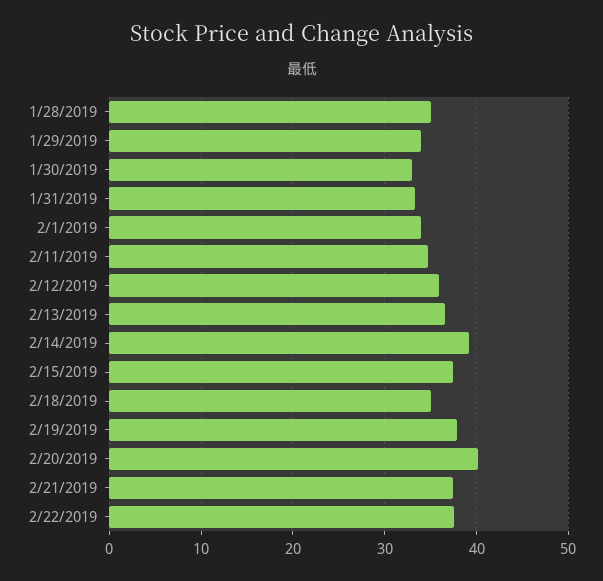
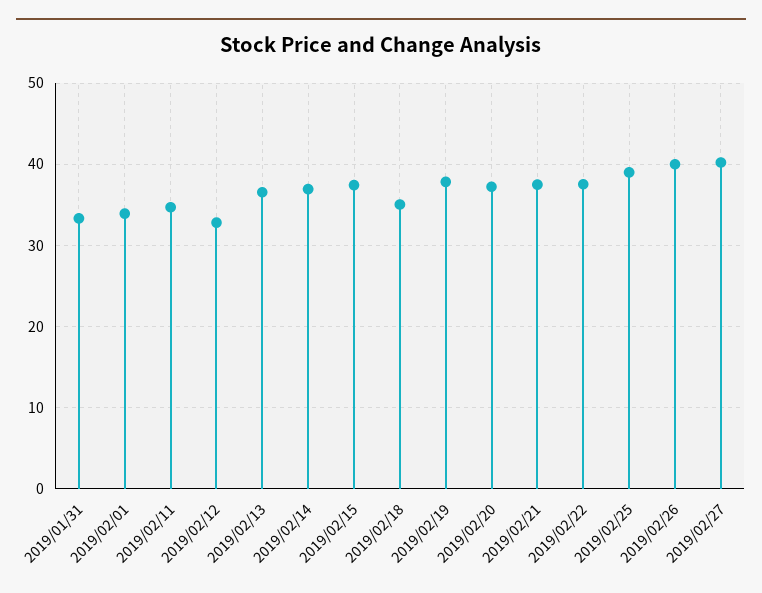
1/28/2019: 35 -> none
1/29/2019: 34 -> none
1/30/2019: 33 -> none
2/12/2019: 36 -> 33
2/14/2019: 39 -> 37
2/20/2019: 40 -> 37
2019/02/25: none -> 39
2019/02/26: none -> 40
2019/02/27: none -> 40

